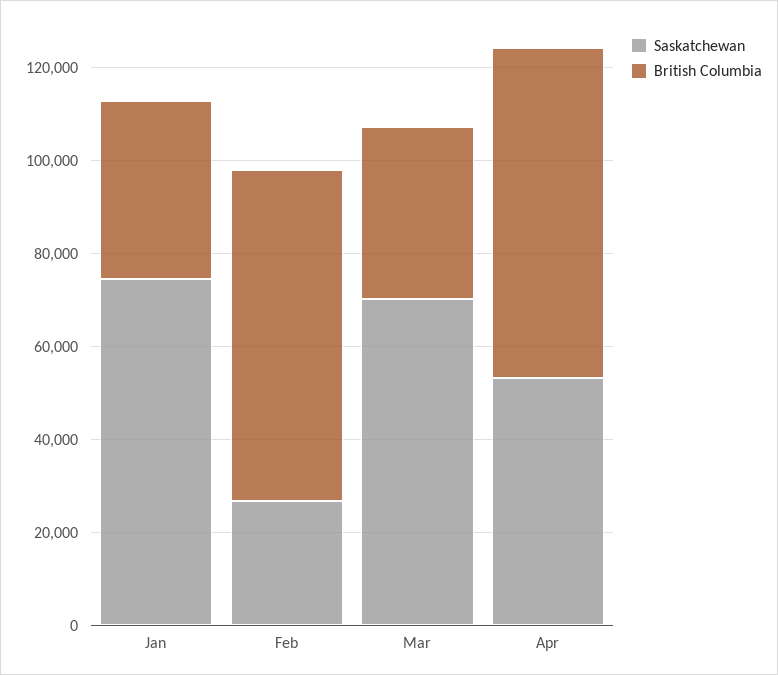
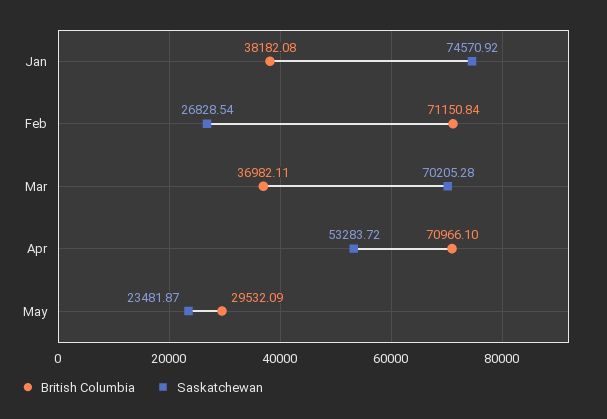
British Columbia, May: none -> 29532.09
Saskatchewan, May: none -> 23481.87

